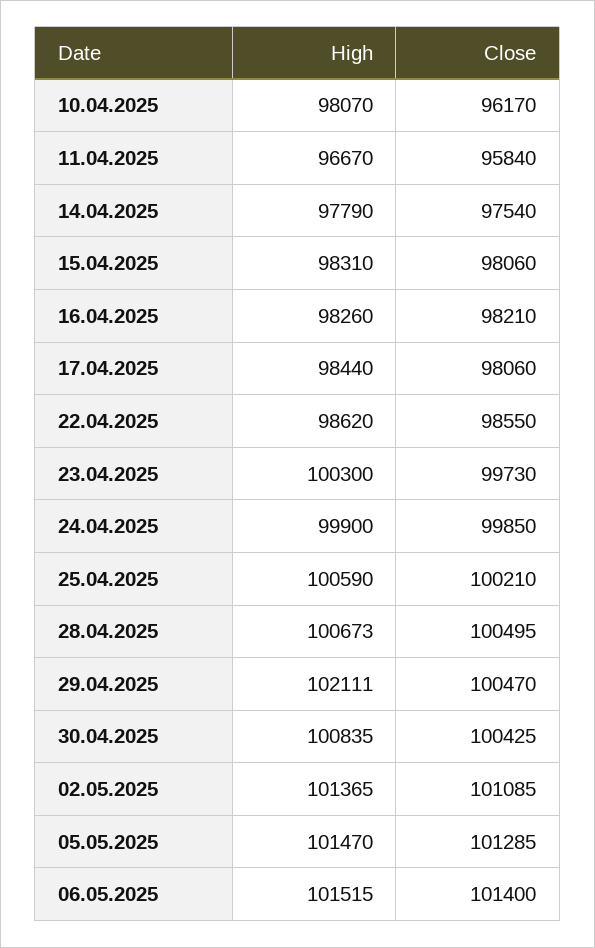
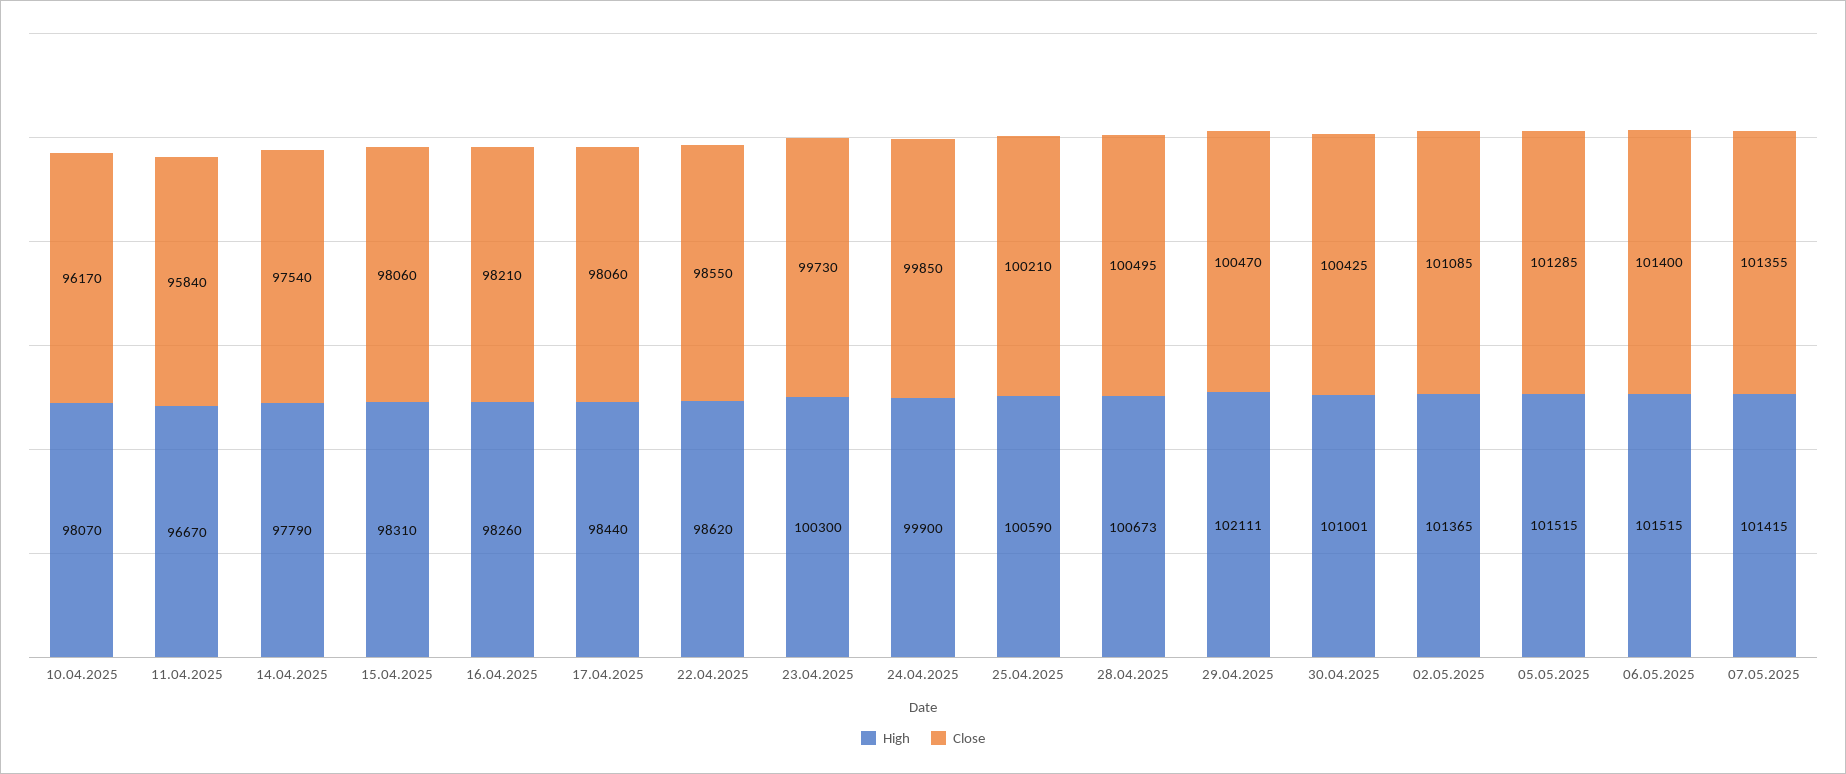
High, 30.04.2025: 100835 -> 101001
High, 05.05.2025: 101470 -> 101515
High, 07.05.2025: none -> 101415
Close, 07.05.2025: none -> 101355

